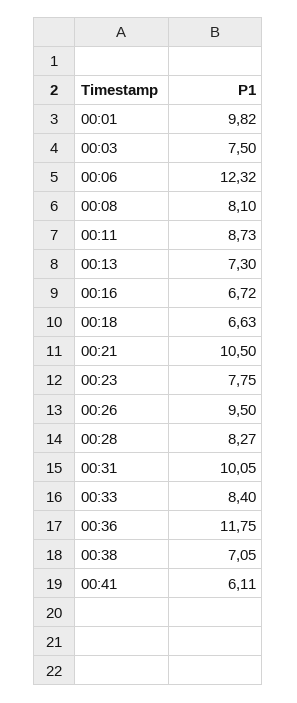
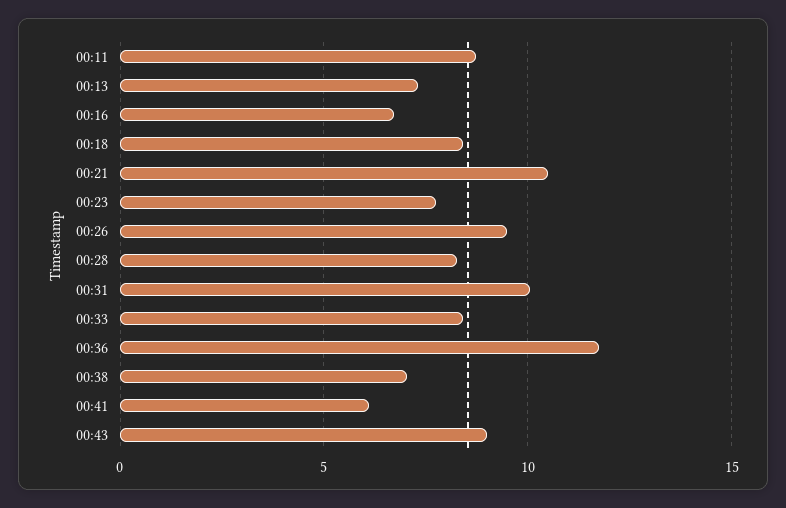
00:01: 9.82 -> none
00:03: 7.5 -> none
00:06: 12.32 -> none
00:08: 8.1 -> none
00:18: 6.63 -> 8.5
00:43: none -> 9

